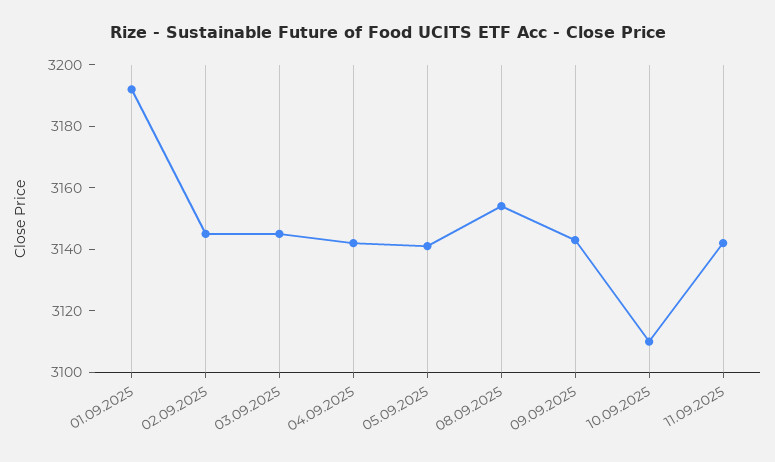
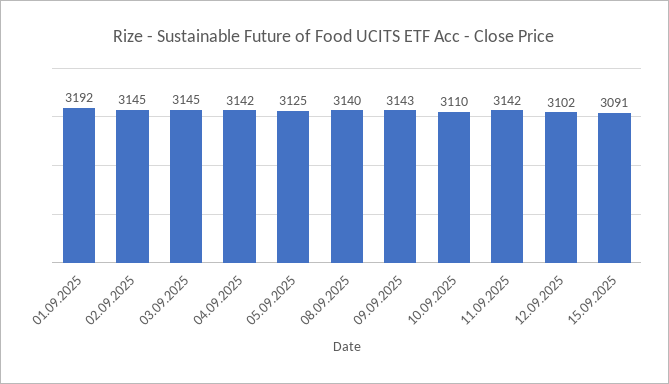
05.09.2025: 3140 -> 3125
08.09.2025: 3155 -> 3140
12.09.2025: none -> 3102
15.09.2025: none -> 3091

